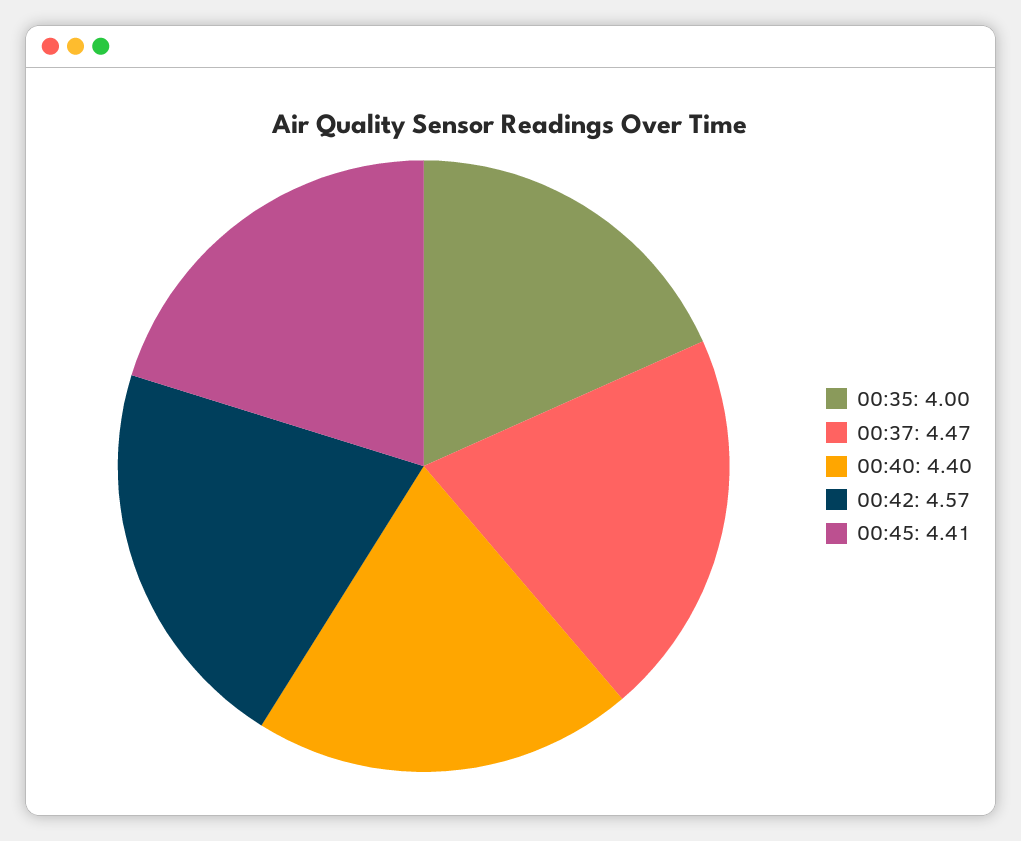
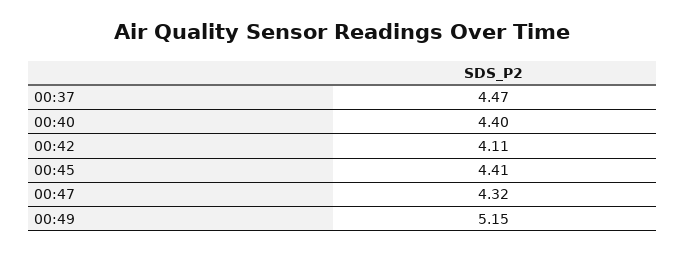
00:35: 4 -> none
00:42: 4.57 -> 4.11
00:47: none -> 4.32
00:49: none -> 5.15

